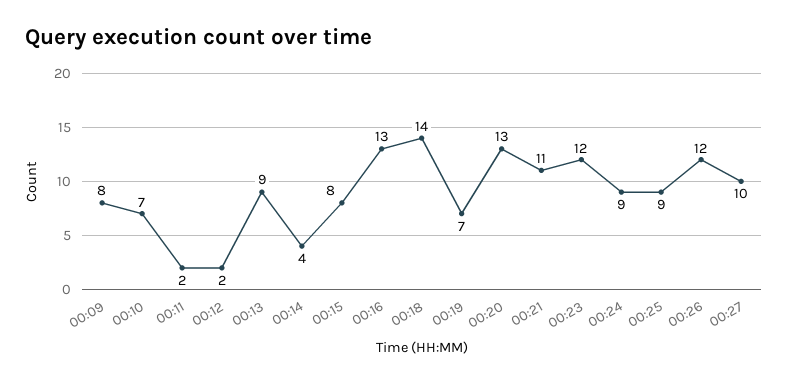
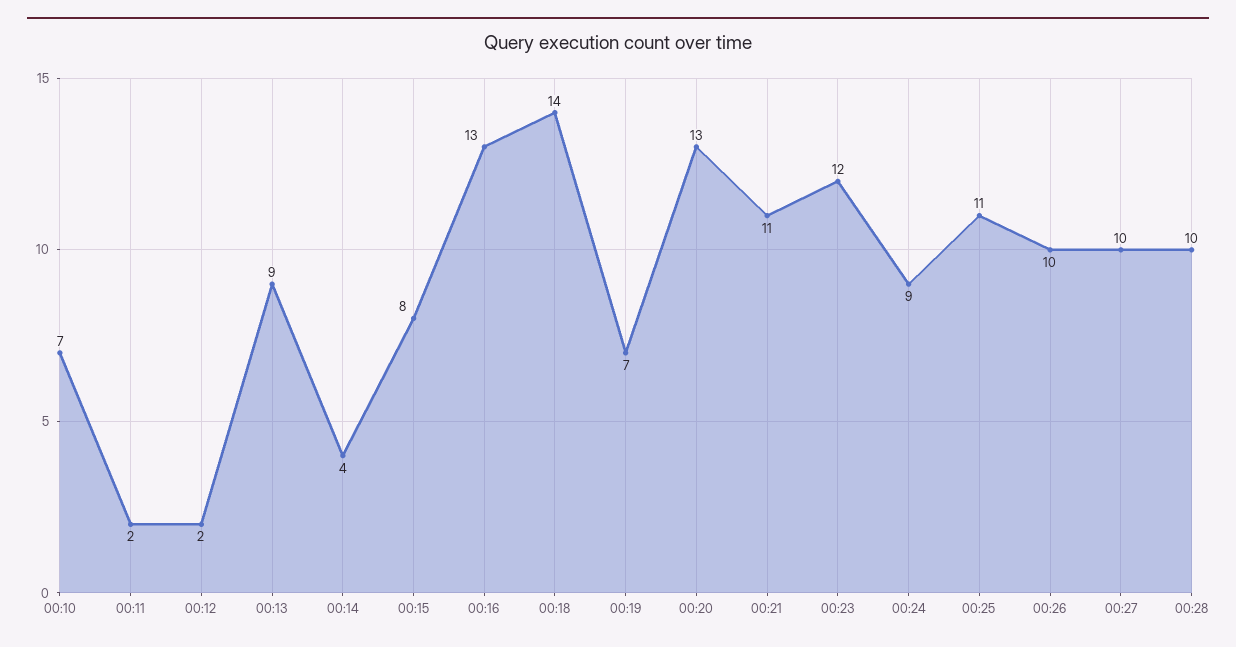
00:09: 8 -> none
00:25: 9 -> 11
00:26: 12 -> 10
00:28: none -> 10

